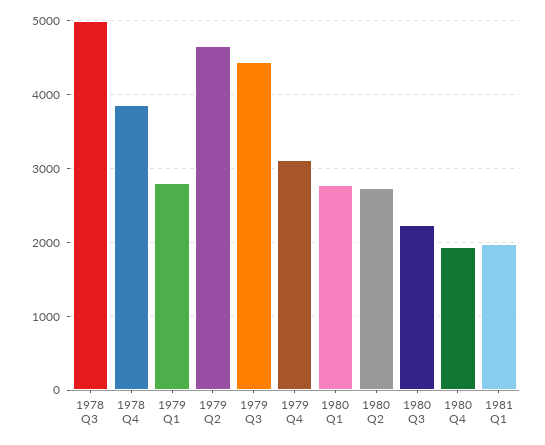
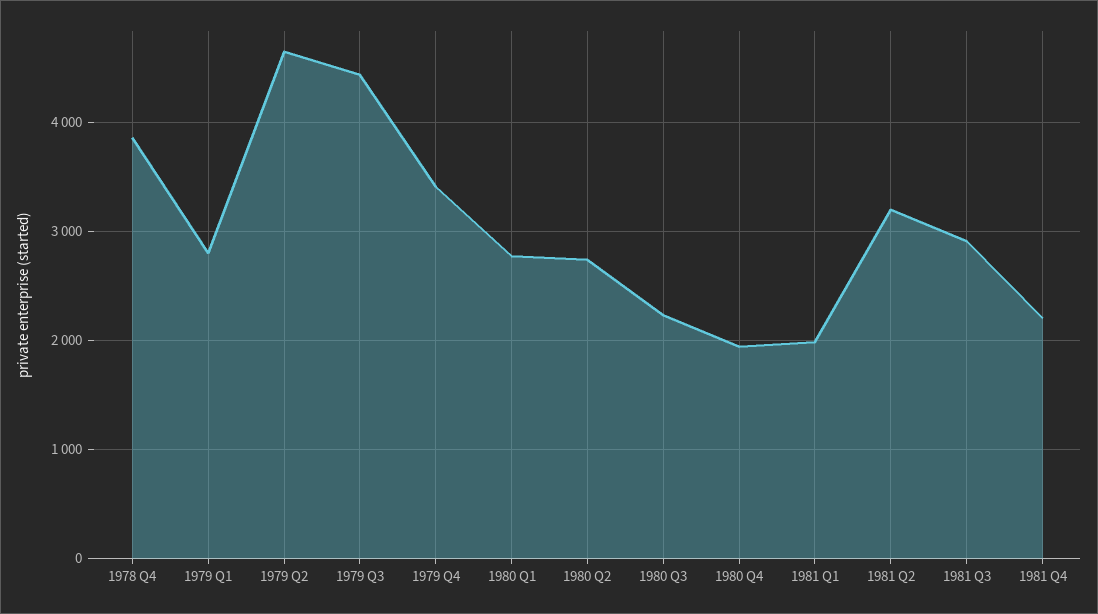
1978 Q3: 5000 -> none
1979 Q4: 3100 -> 3400
1981 Q2: none -> 3200
1981 Q3: none -> 2900
1981 Q4: none -> 2200

